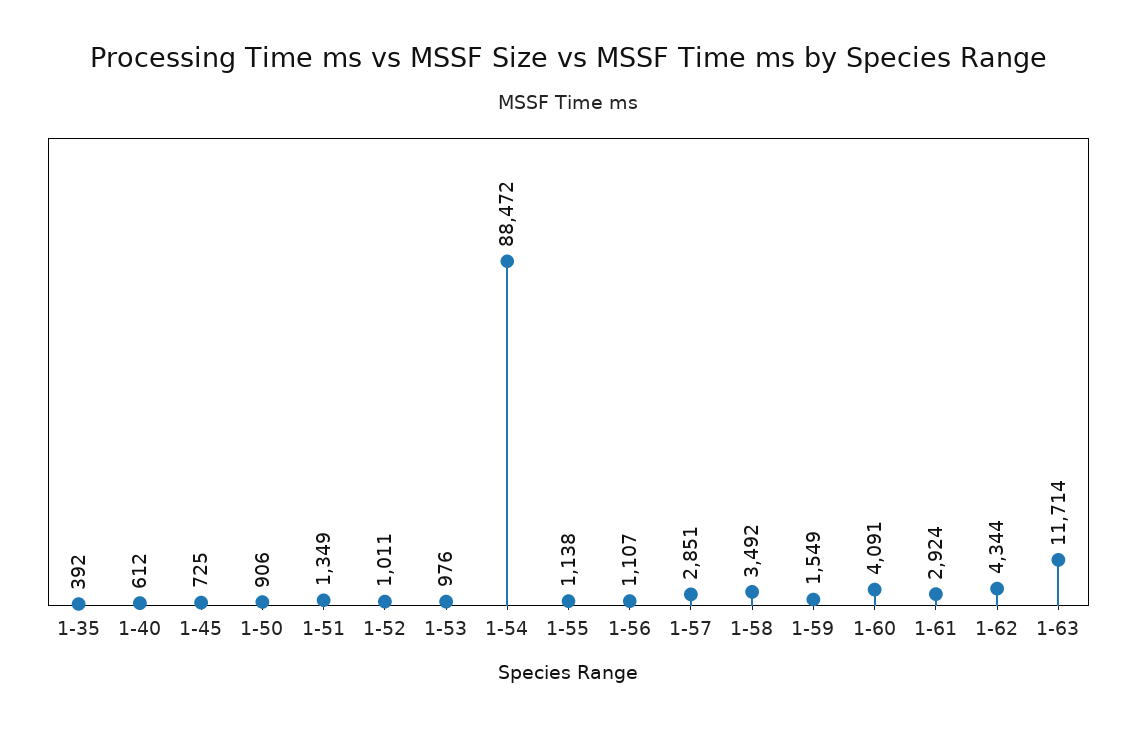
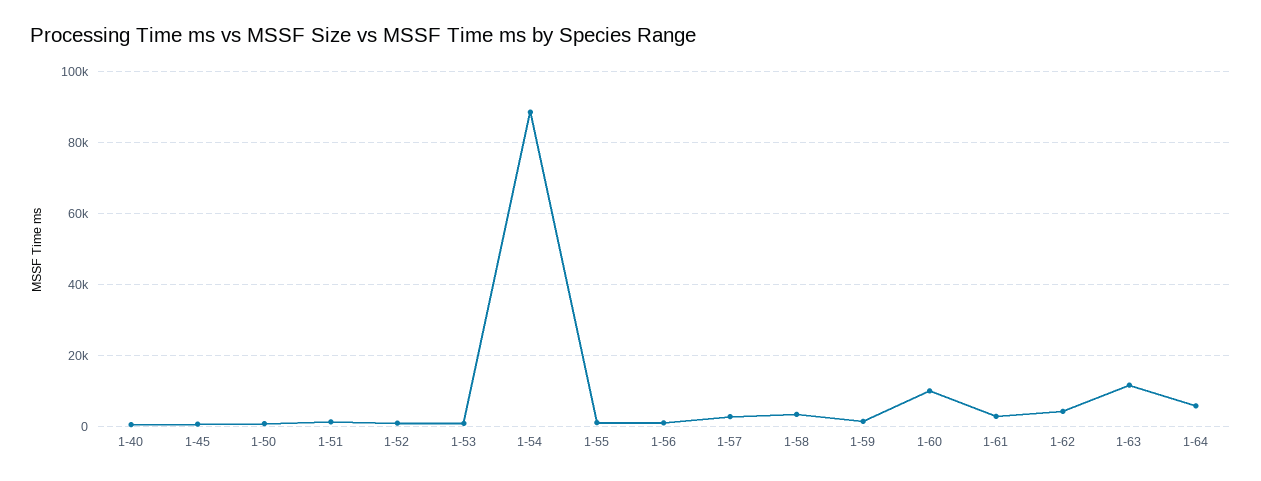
1-35: 392 -> none
1-60: 4091 -> 10000
1-64: none -> 6000

